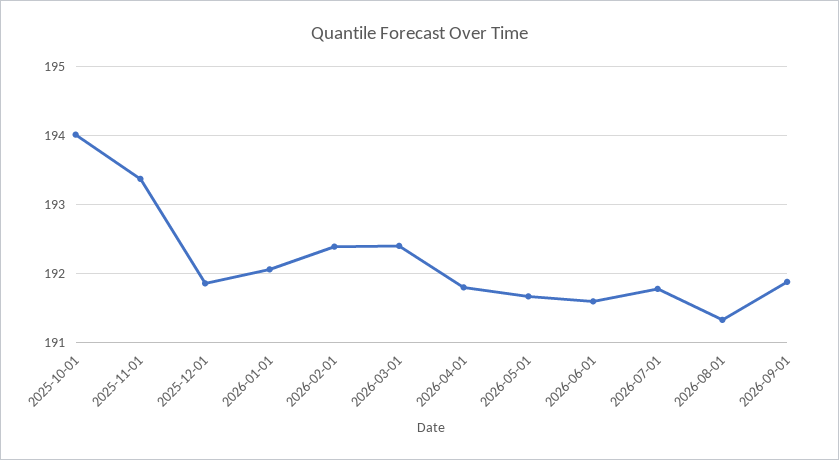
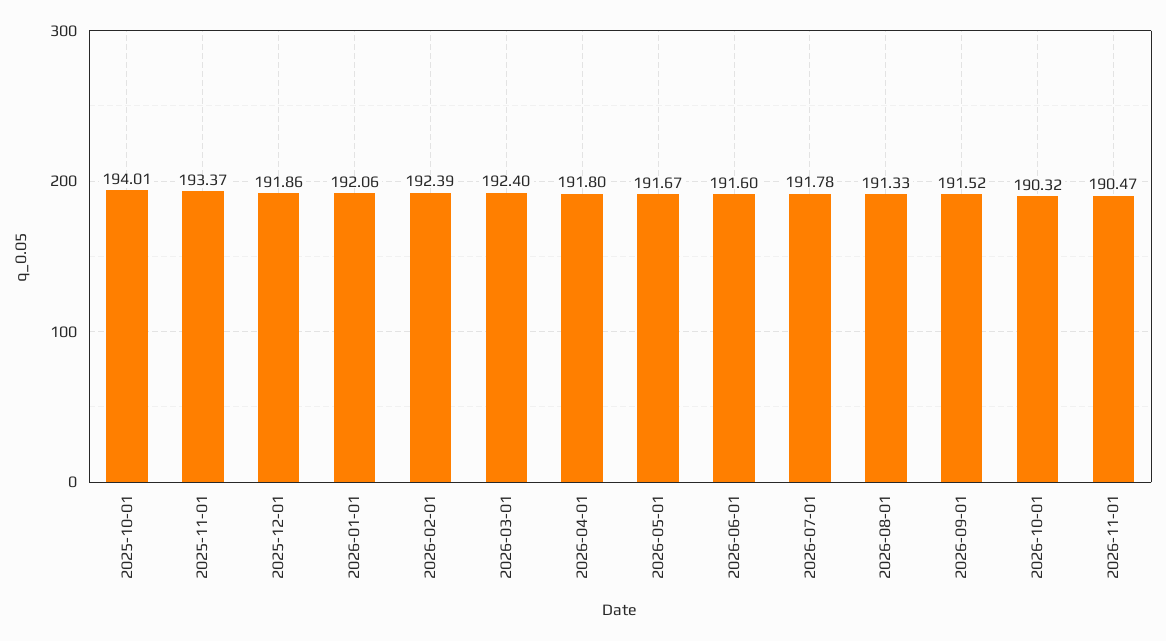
2026-09-01: 191.9 -> 191.52
2026-10-01: none -> 190.32
2026-11-01: none -> 190.47

